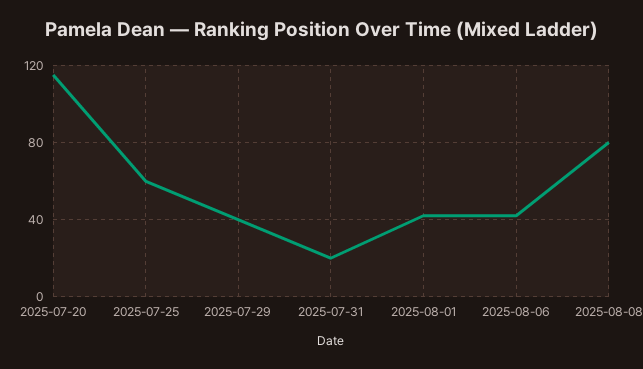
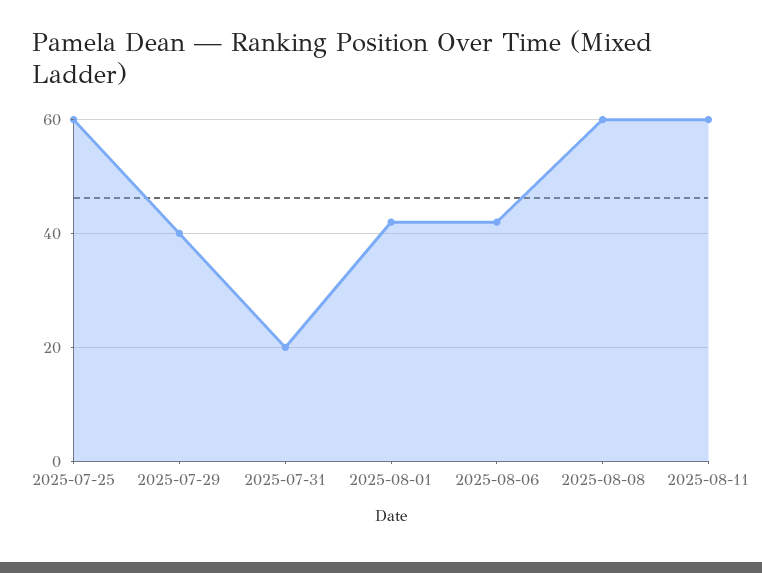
2025-07-20: 115 -> none
2025-08-08: 80 -> 60
2025-08-11: none -> 60

